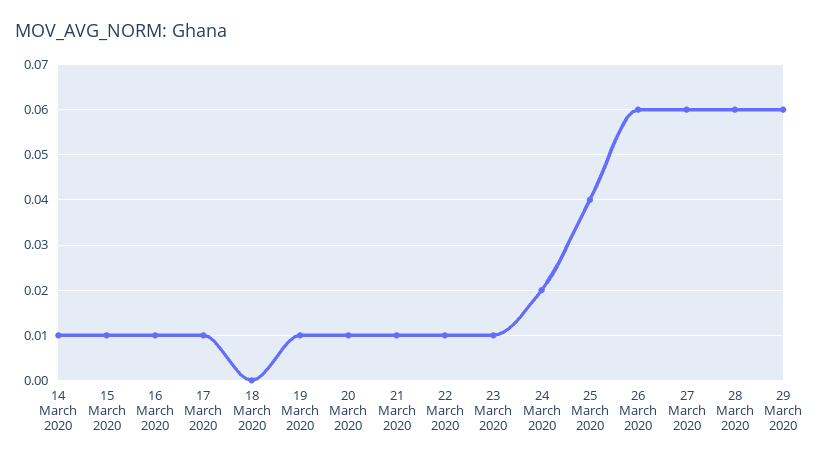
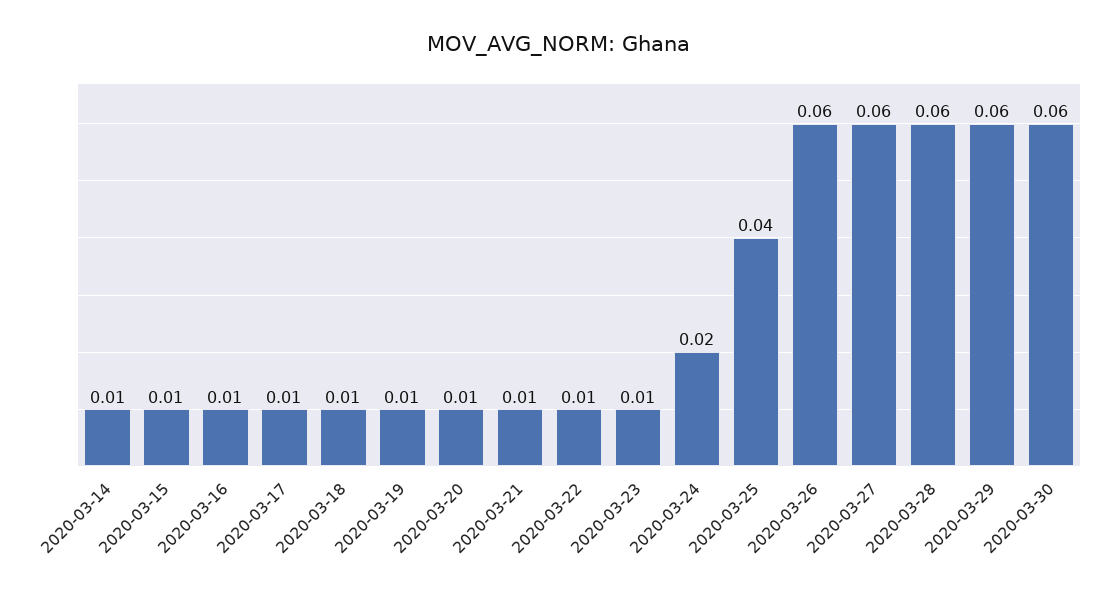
18 March 2020: 0 -> 0.01
2020-03-30: none -> 0.06

